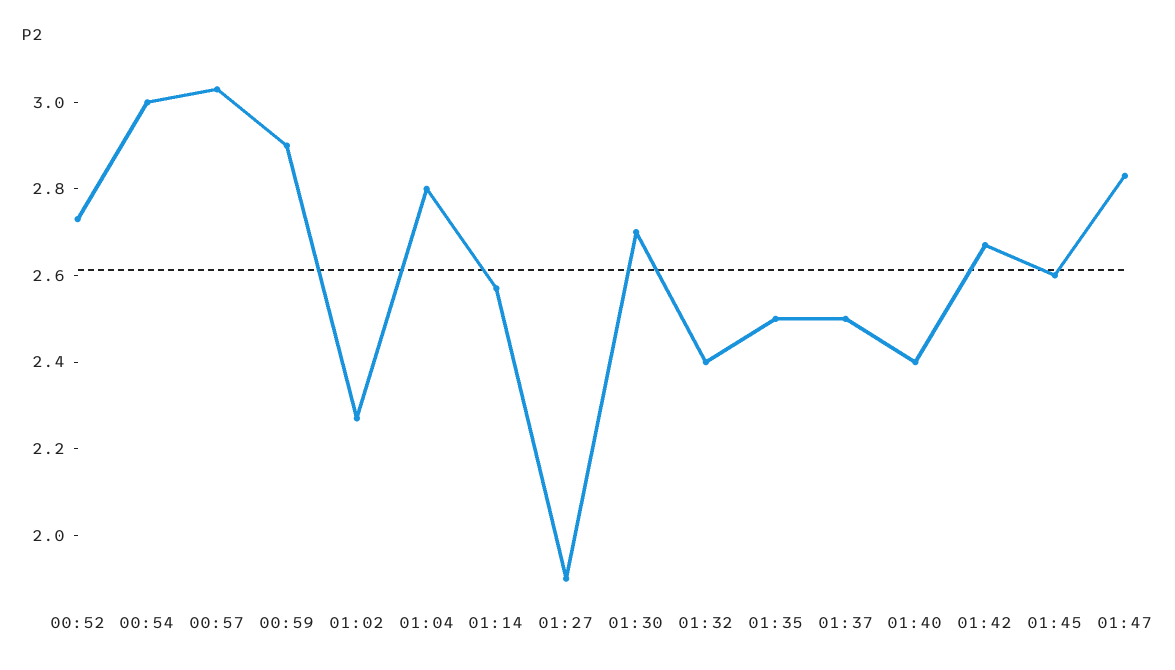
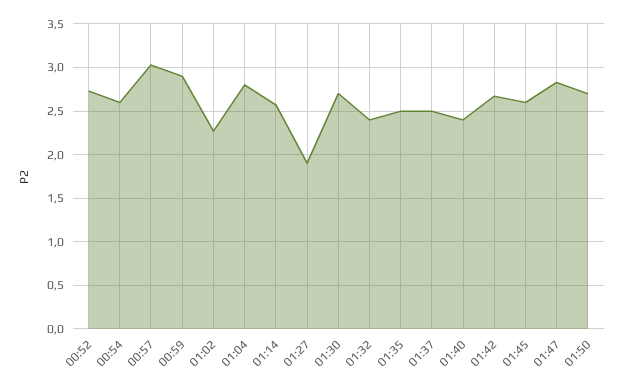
00:54: 3 -> 2.6
01:50: none -> 2.7

